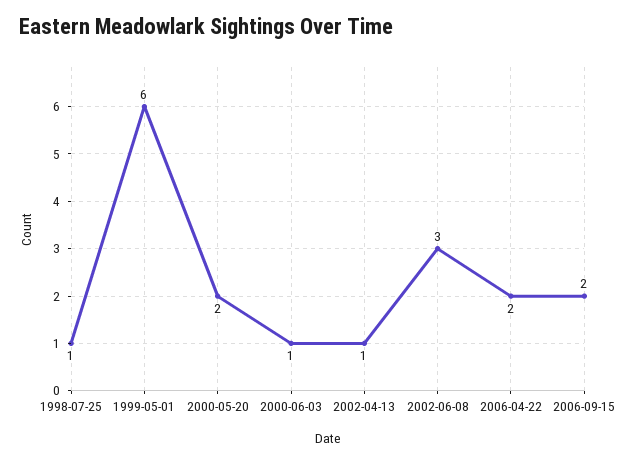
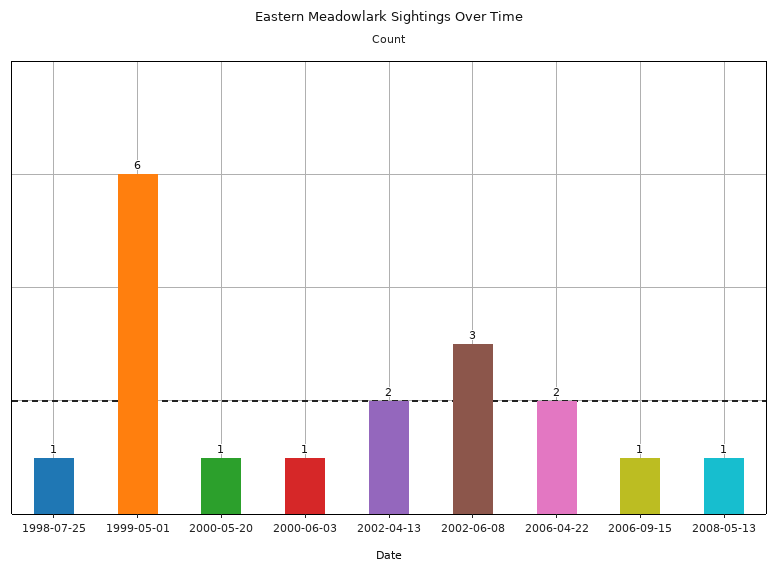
2000-05-20: 2 -> 1
2002-04-13: 1 -> 2
2006-09-15: 2 -> 1
2008-05-13: none -> 1

